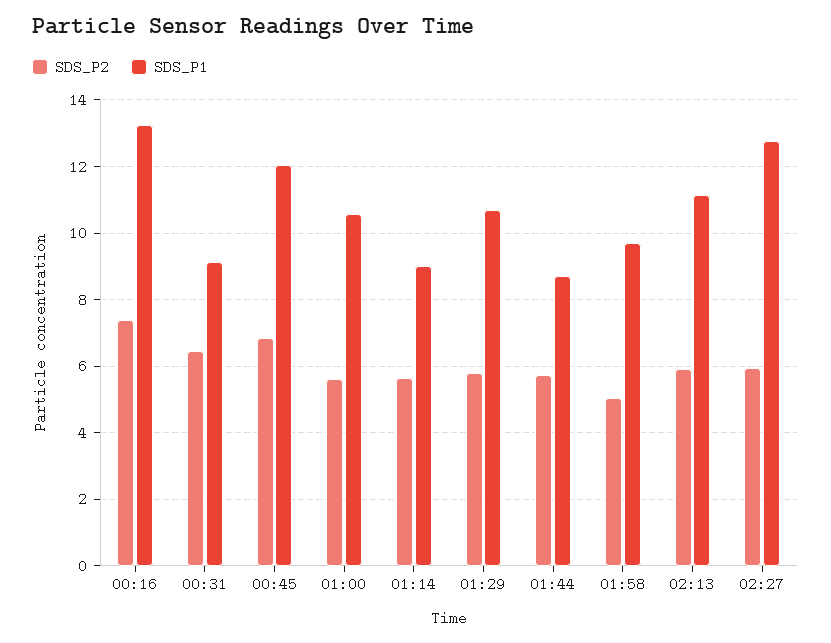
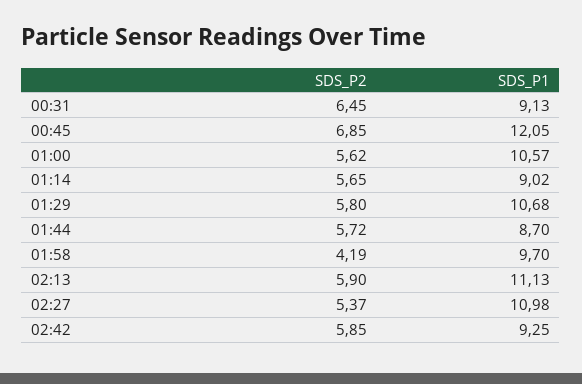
SDS_P2, 00:16: 7.4 -> none
SDS_P1, 00:16: 13.2 -> none
SDS_P2, 01:58: 5 -> 4.19
SDS_P2, 02:27: 6 -> 5.37
SDS_P1, 02:27: 12.8 -> 10.98
SDS_P2, 02:42: none -> 5.85
SDS_P1, 02:42: none -> 9.25

